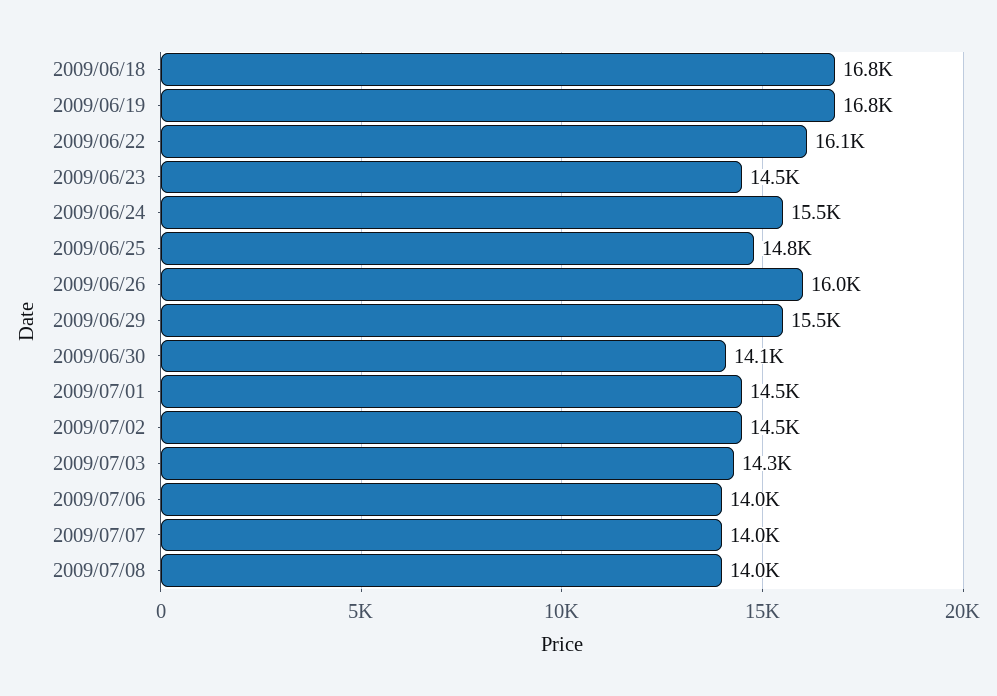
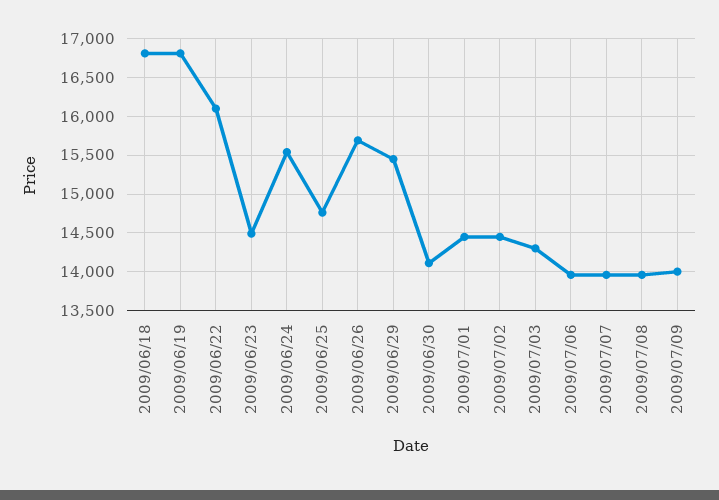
2009/06/26: 16000 -> 15700
2009/07/09: none -> 14000

